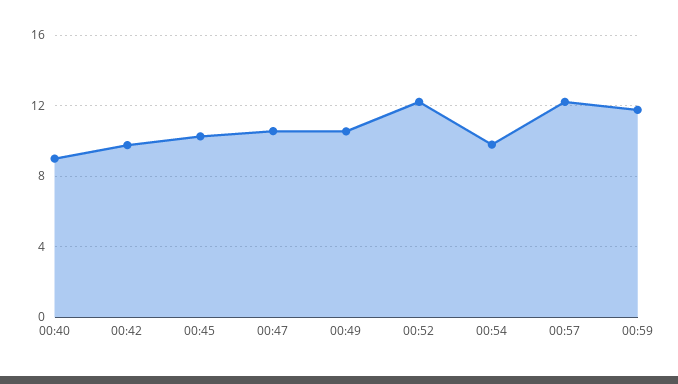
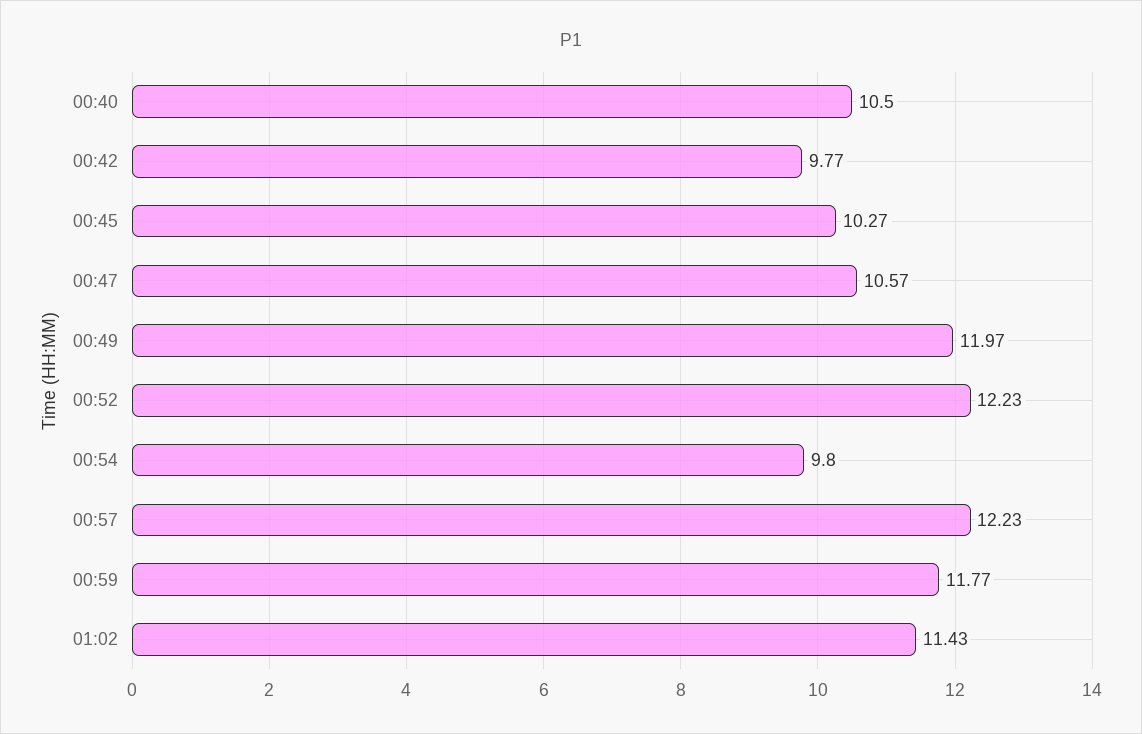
00:40: 9 -> 10.5
00:49: 10.5 -> 11.97
01:02: none -> 11.43

